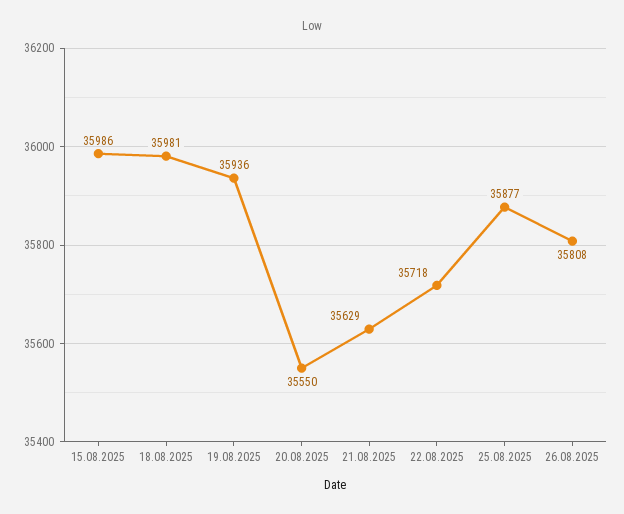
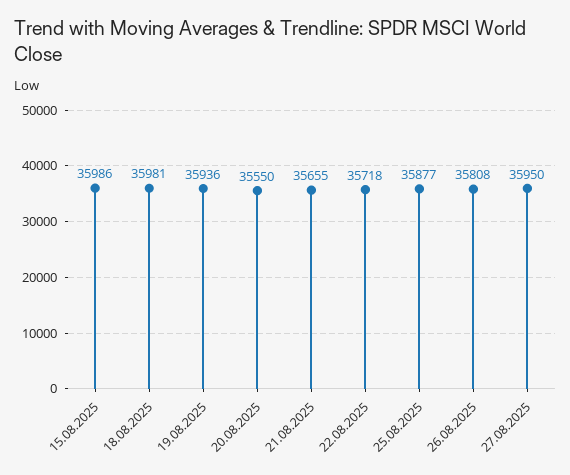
21.08.2025: 35629 -> 35655
27.08.2025: none -> 35950

